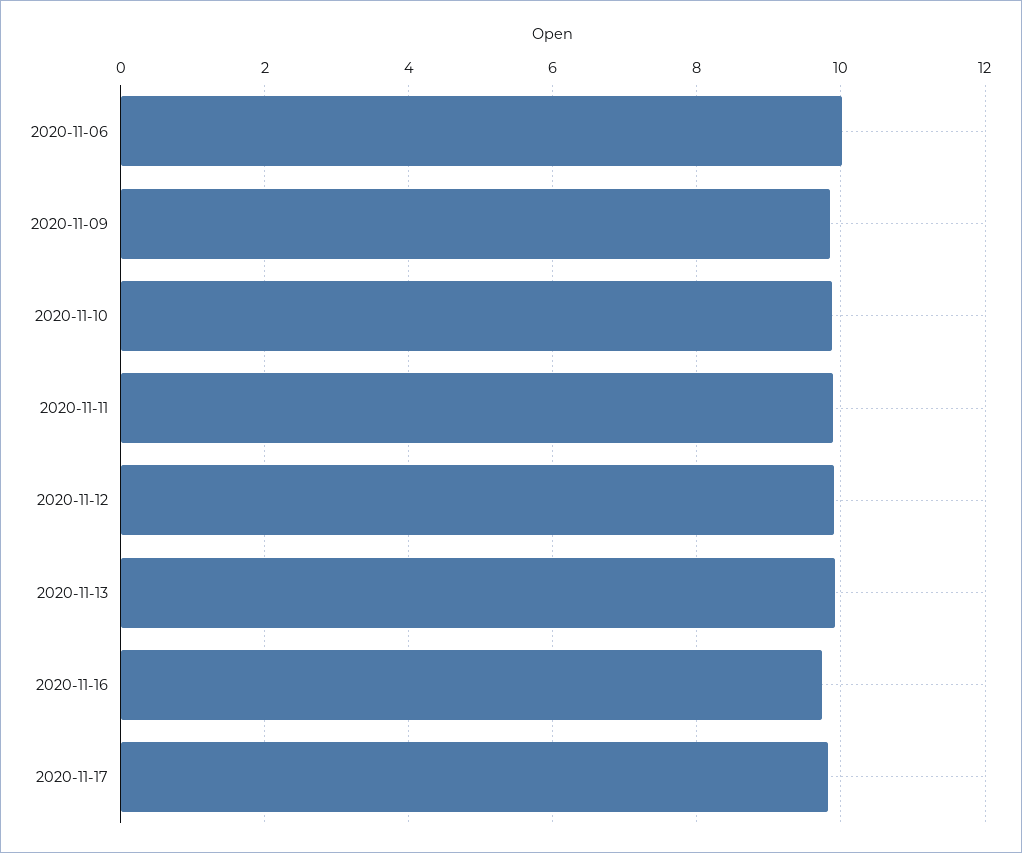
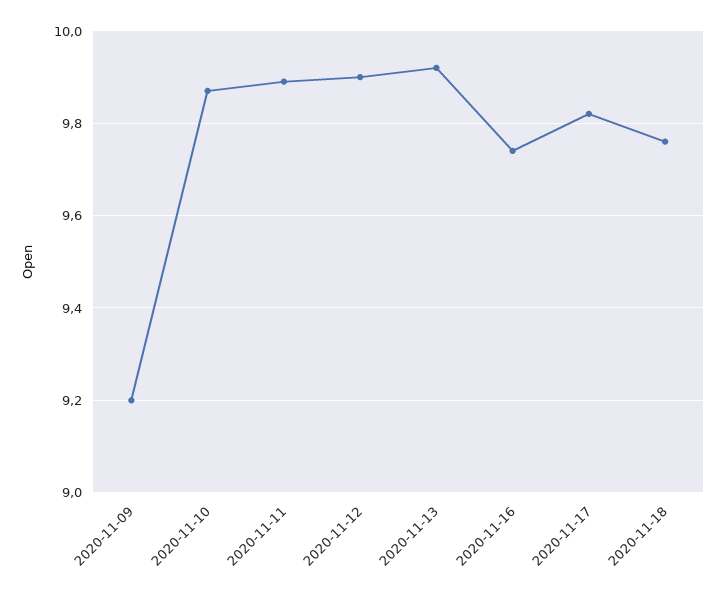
2020-11-06: 10 -> none
2020-11-09: 9.8 -> 9.2
2020-11-18: none -> 9.75

